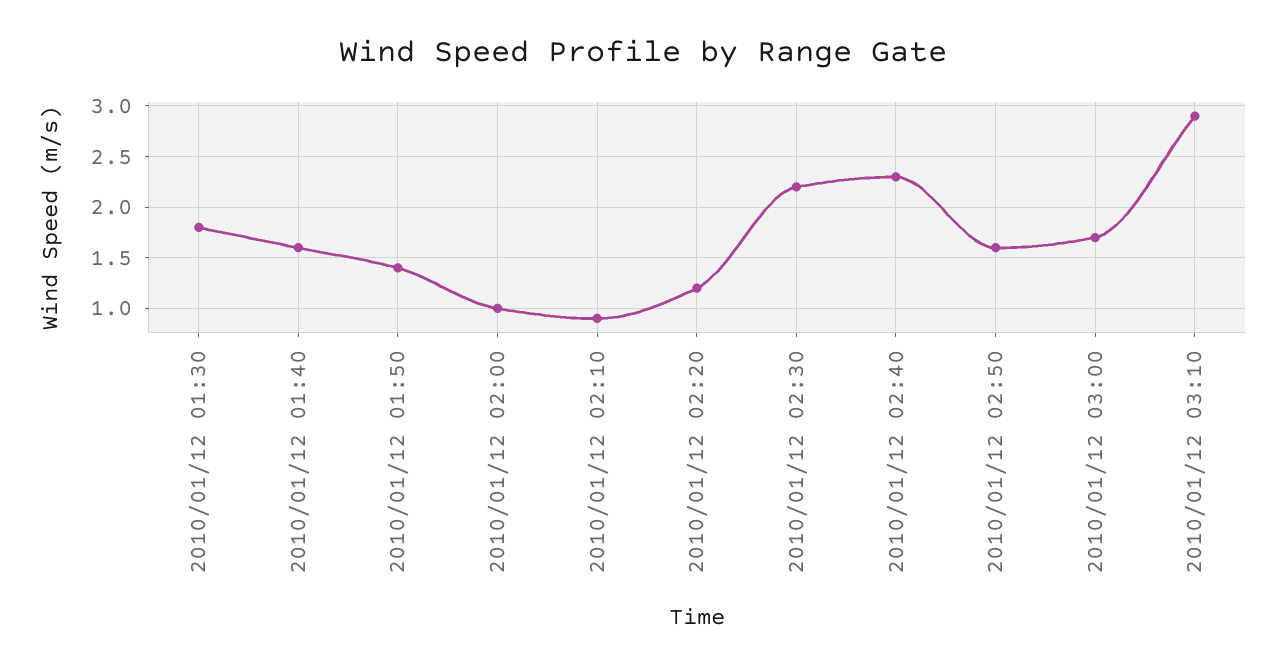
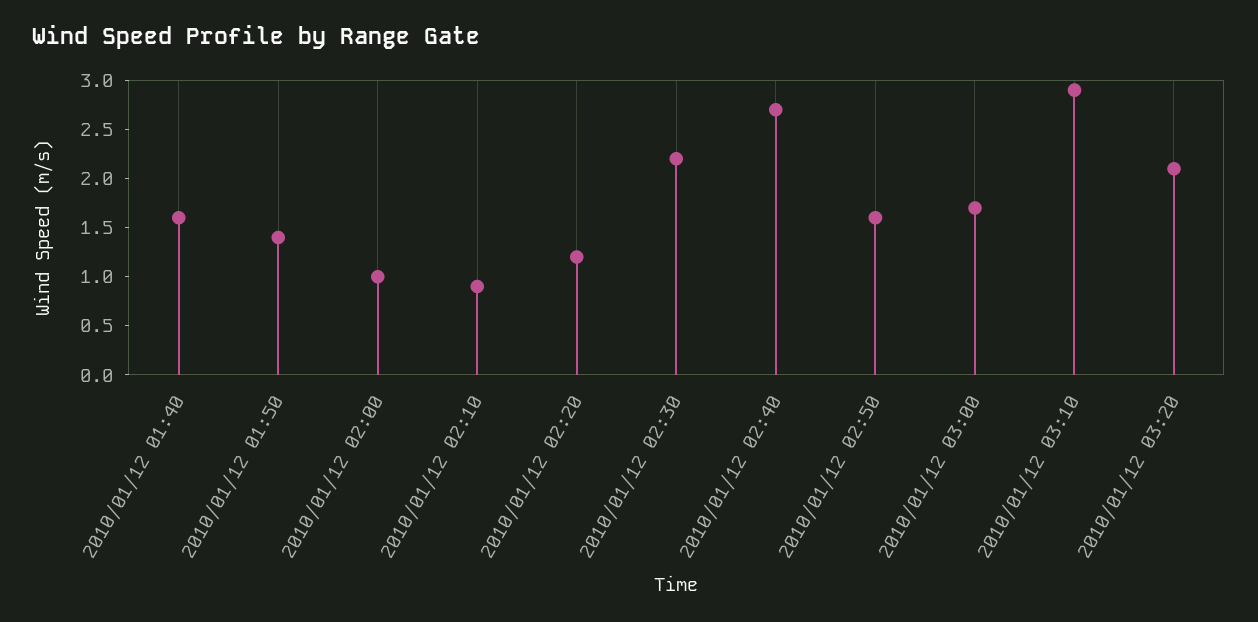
2010/01/12 01:30: 1.8 -> none
2010/01/12 02:40: 2.3 -> 2.7
2010/01/12 03:20: none -> 2.1

